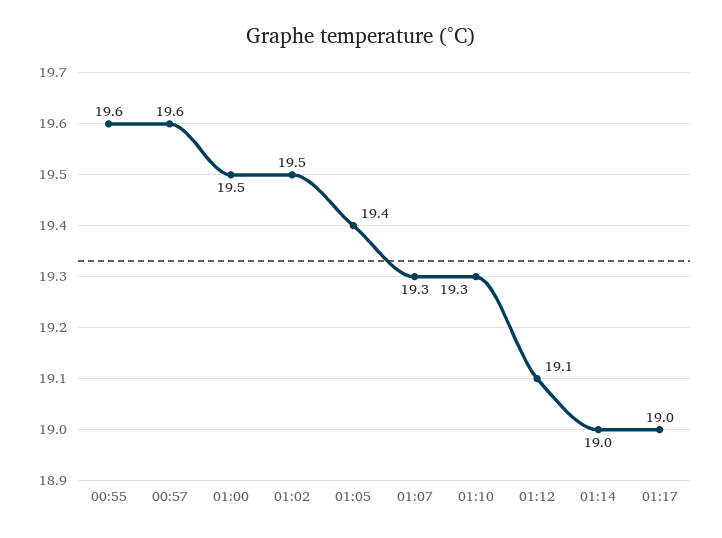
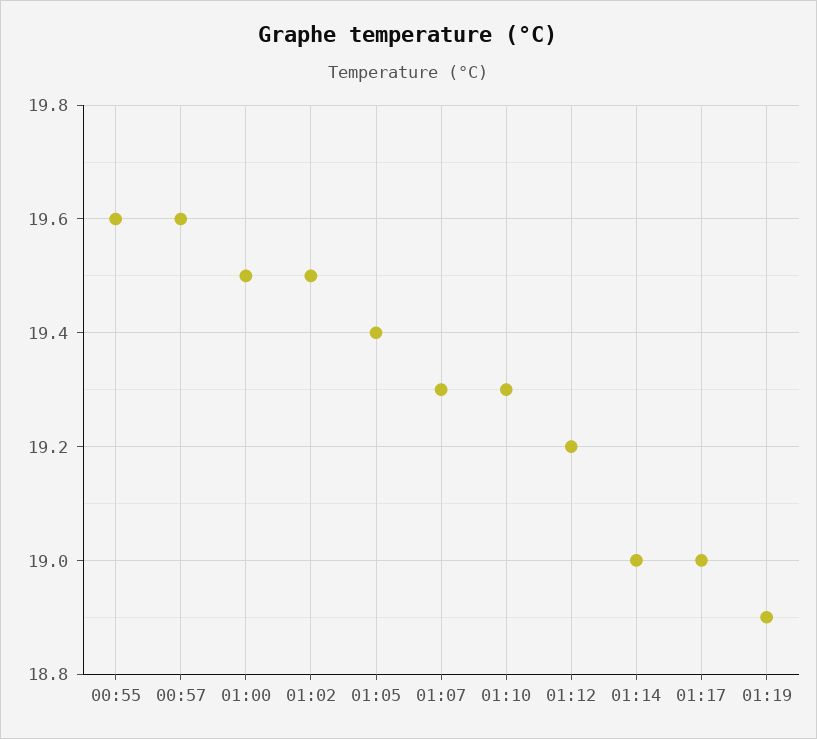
01:12: 19.1 -> 19.2
01:19: none -> 18.9

